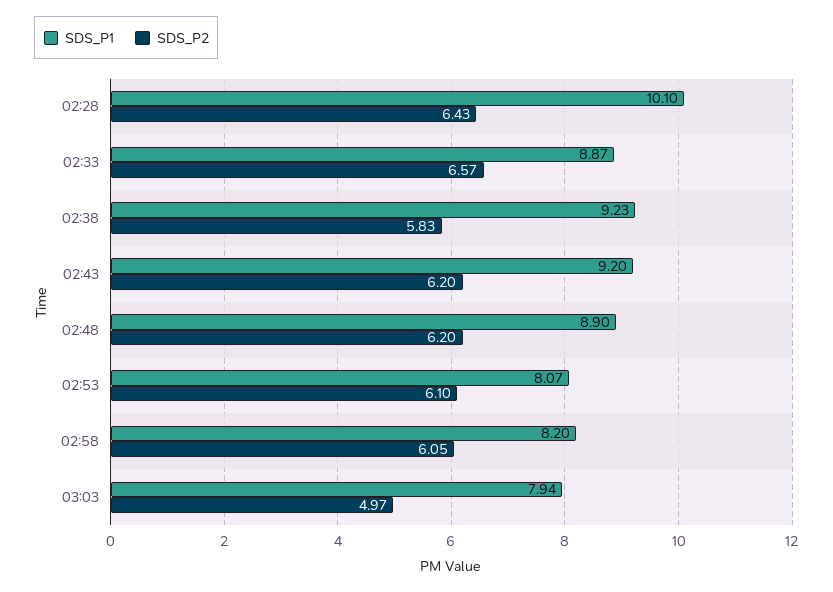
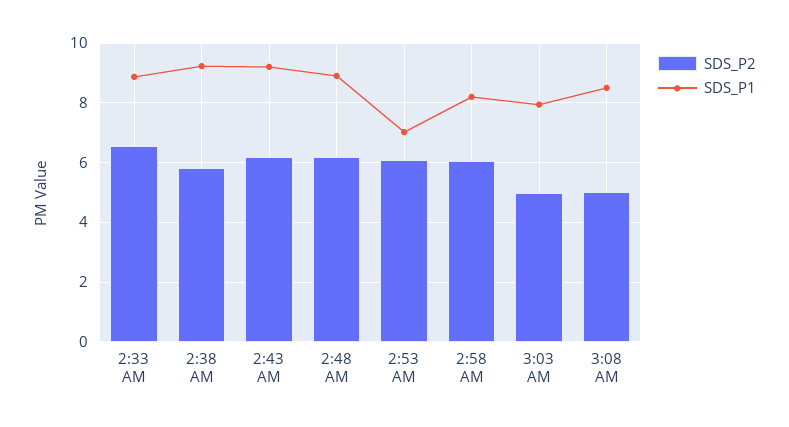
SDS_P1, 02:28: 10.1 -> none
SDS_P2, 02:28: 6.43 -> none
SDS_P1, 02:53: 8.07 -> 7
SDS_P2, 3:08 AM: none -> 5
SDS_P1, 3:08 AM: none -> 8.5

